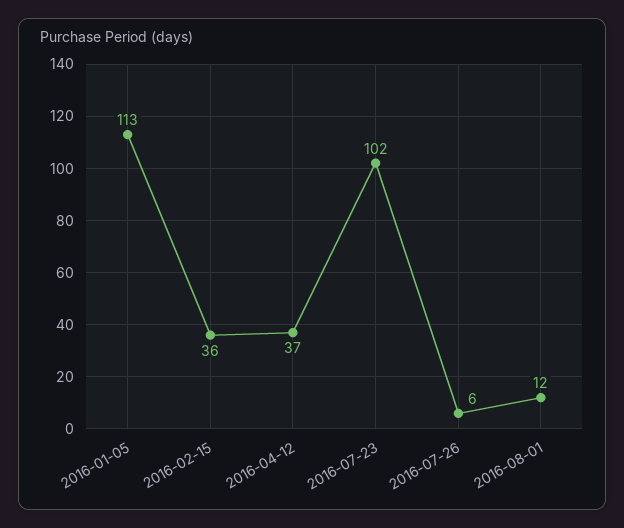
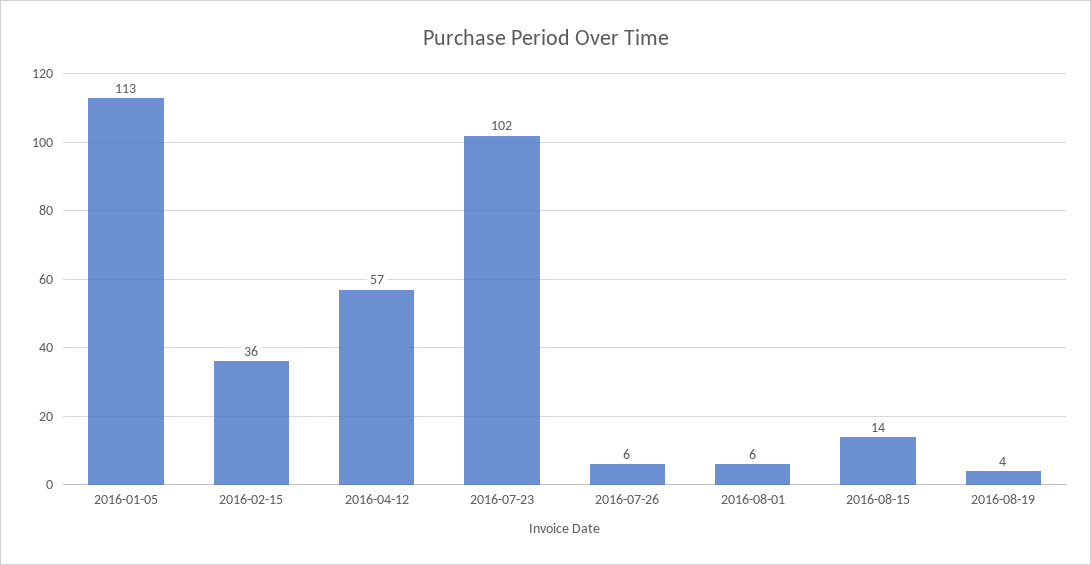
2016-04-12: 37 -> 57
2016-08-01: 12 -> 6
2016-08-15: none -> 14
2016-08-19: none -> 4

